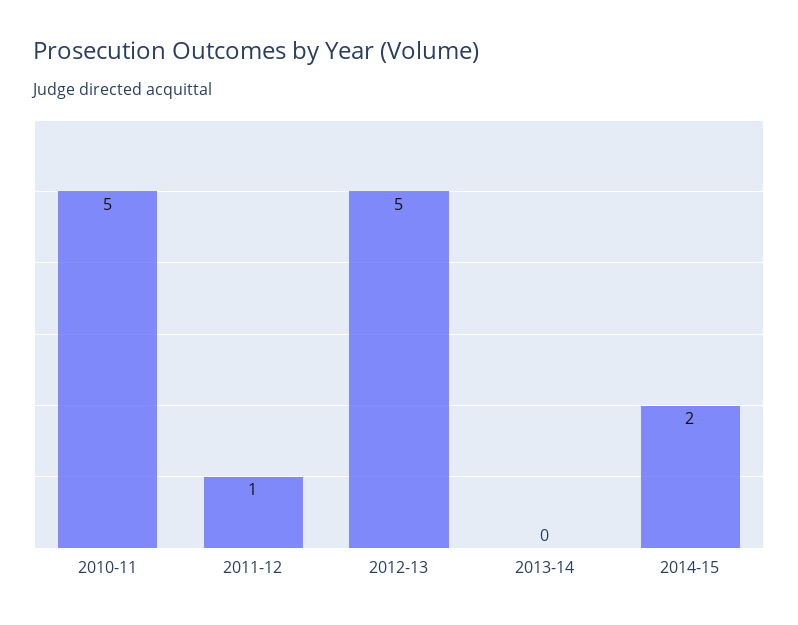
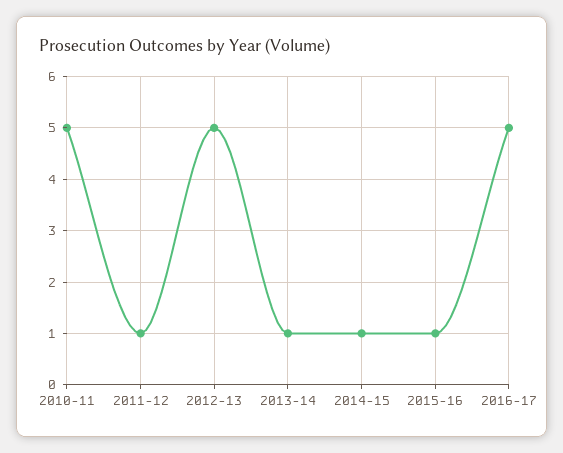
2013-14: 0 -> 1
2014-15: 2 -> 1
2015-16: none -> 1
2016-17: none -> 5

